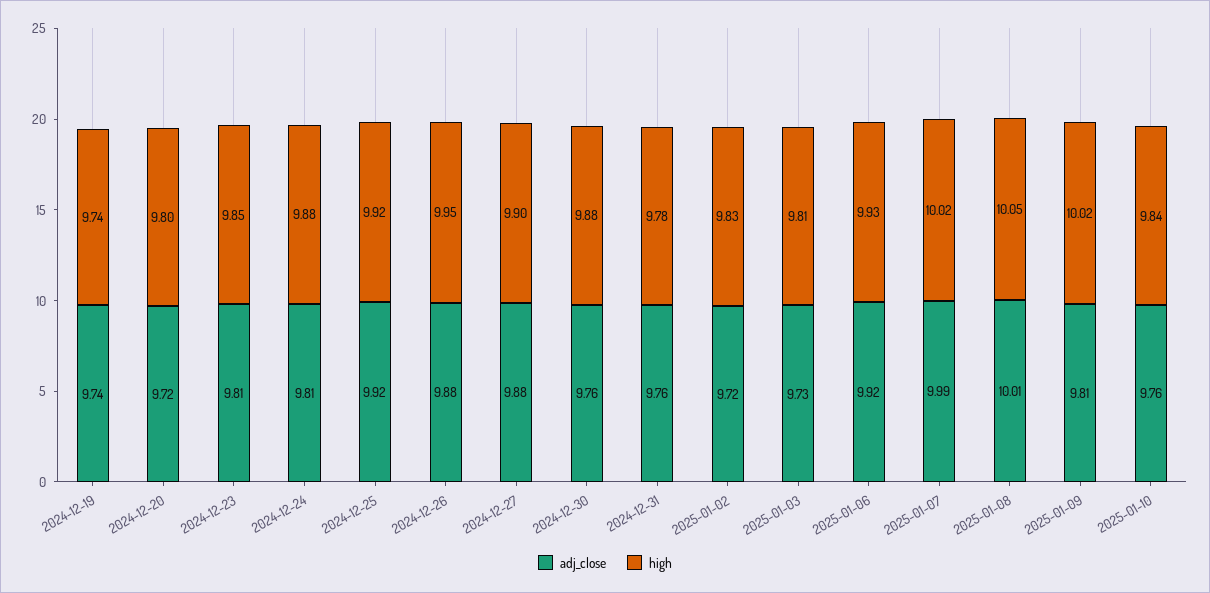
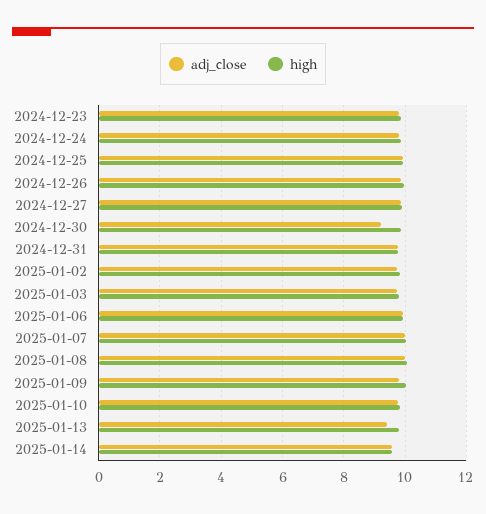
adj_close, 2024-12-19: 9.74 -> none
high, 2024-12-19: 9.74 -> none
adj_close, 2024-12-20: 9.72 -> none
high, 2024-12-20: 9.8 -> none
adj_close, 2024-12-30: 9.76 -> 9.2
adj_close, 2025-01-13: none -> 9.4
high, 2025-01-13: none -> 9.8
adj_close, 2025-01-14: none -> 9.6
high, 2025-01-14: none -> 9.6

